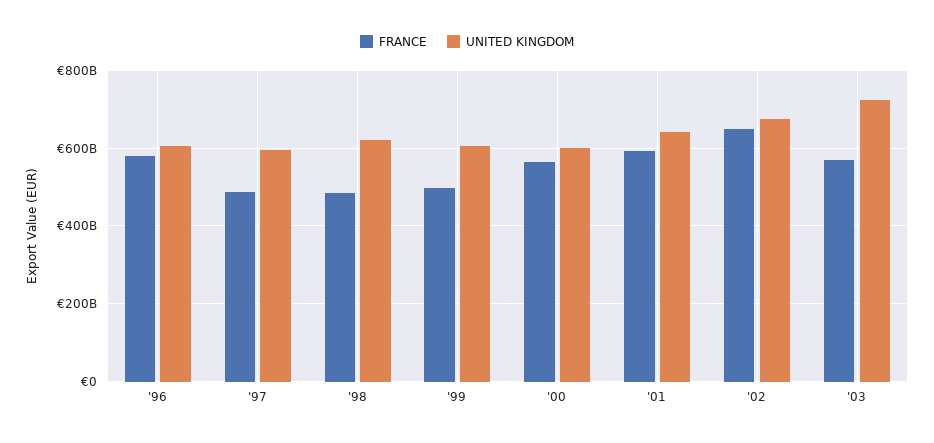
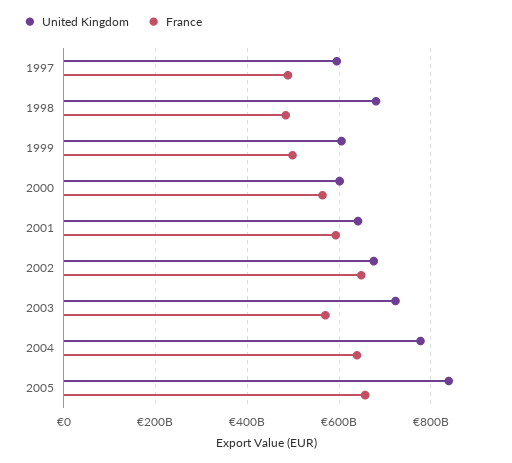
FRANCE, '96: 580000000000 -> none
UNITED KINGDOM, '96: 600000000000 -> none
UNITED KINGDOM, '98: 620000000000 -> 680000000000
UNITED KINGDOM, 2004: none -> 780000000000
FRANCE, 2004: none -> 640000000000
UNITED KINGDOM, 2005: none -> 840000000000
FRANCE, 2005: none -> 660000000000

